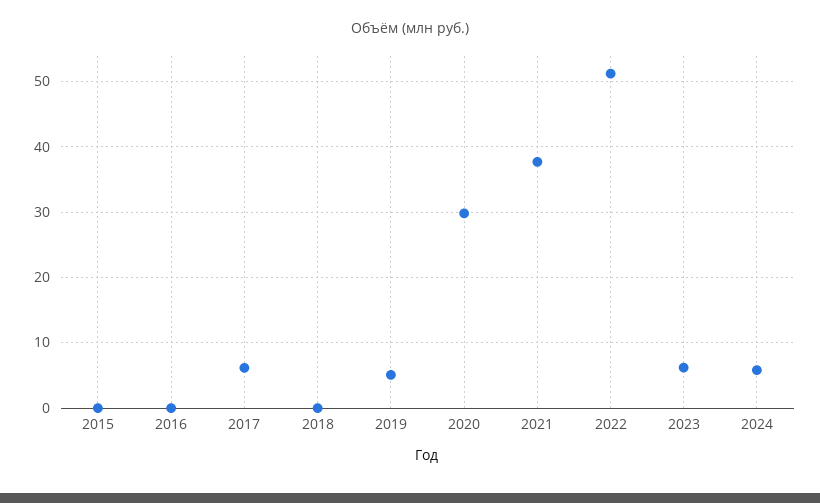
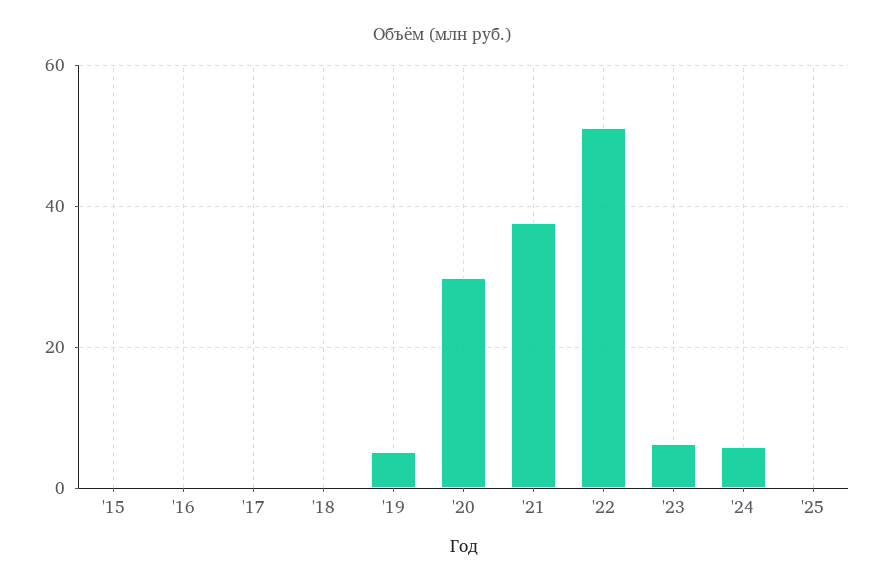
2017: 6 -> 0
'25: none -> 0

